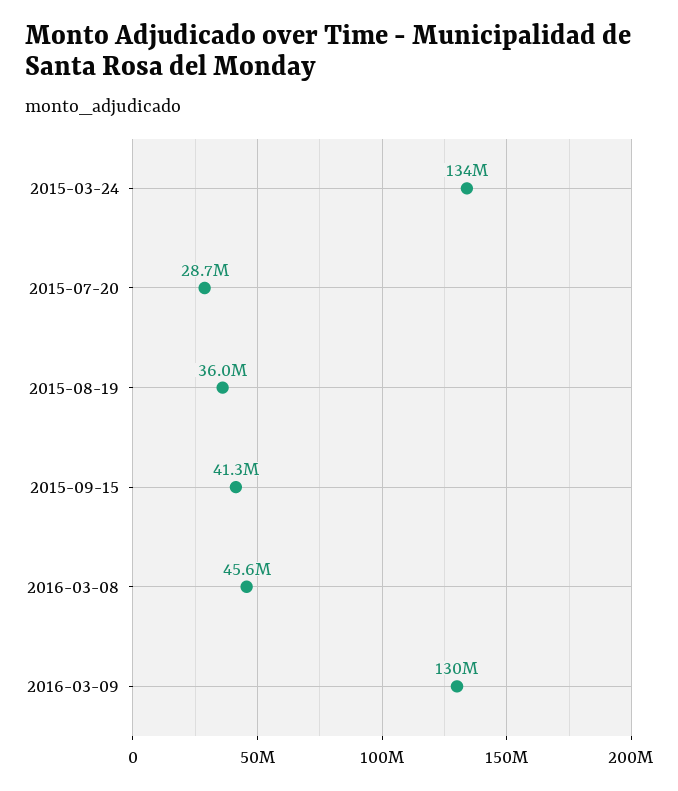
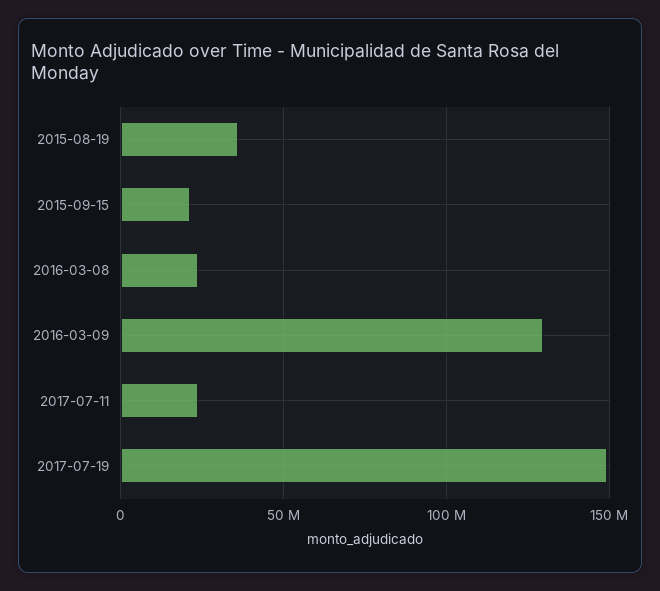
2015-03-24: 134000000 -> none
2015-07-20: 28700000 -> none
2015-09-15: 41300000 -> 20000000
2016-03-08: 45600000 -> 25000000
2017-07-11: none -> 25000000
2017-07-19: none -> 150000000

